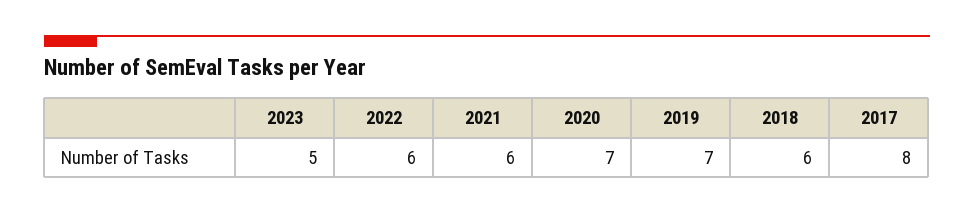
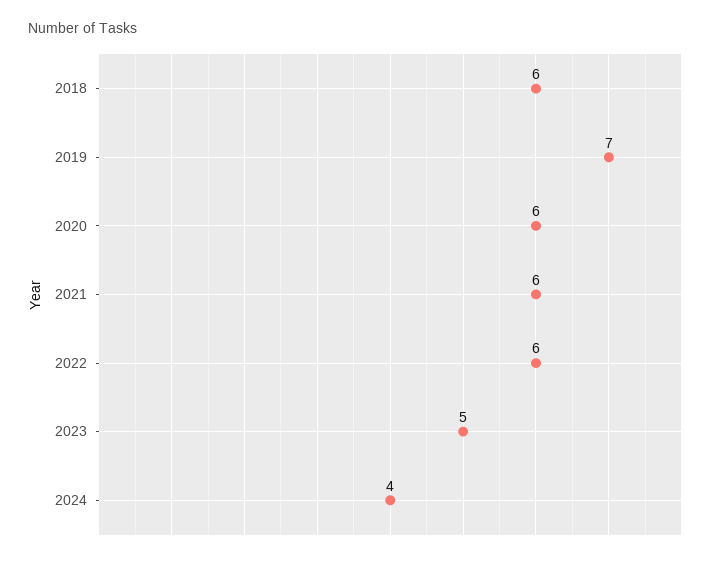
2020: 7 -> 6
2017: 8 -> none
2024: none -> 4

